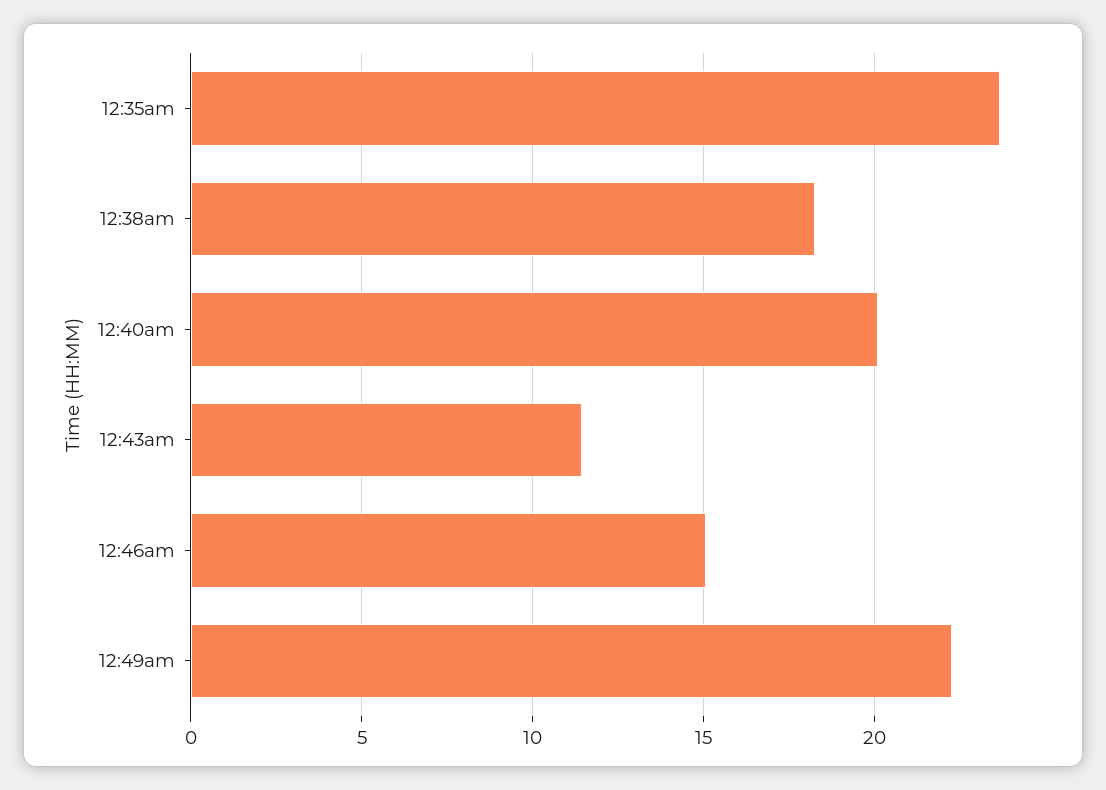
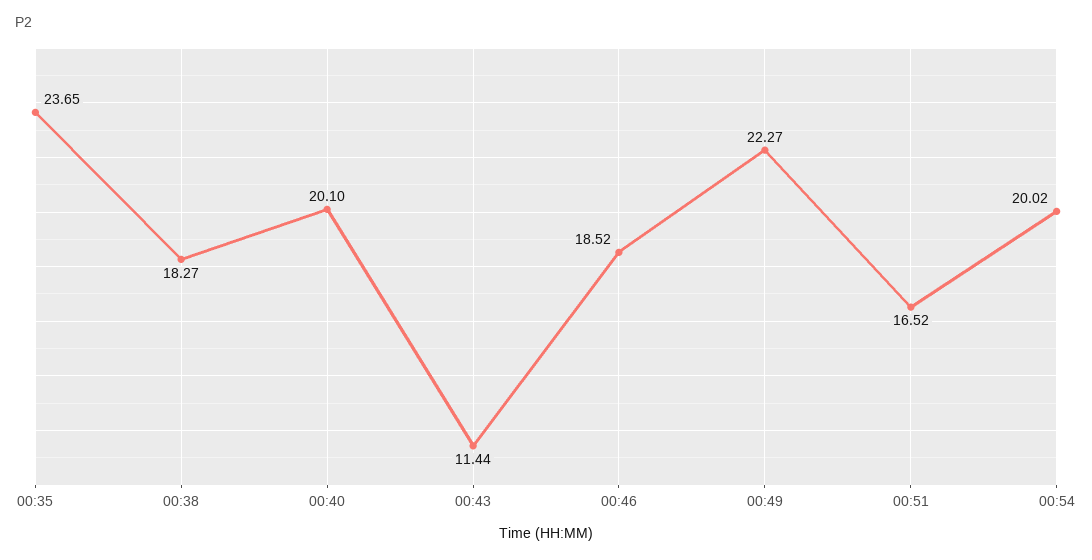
12:46am: 15 -> 18.52
00:51: none -> 16.52
00:54: none -> 20.02

